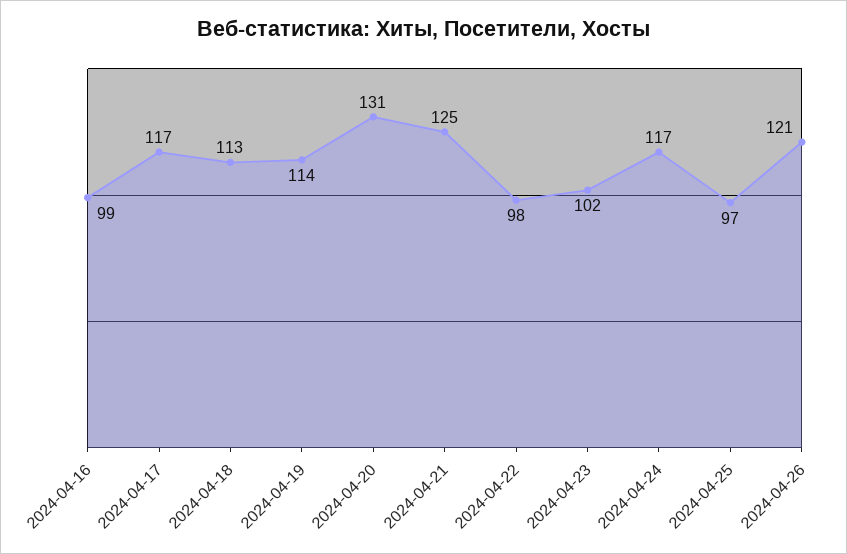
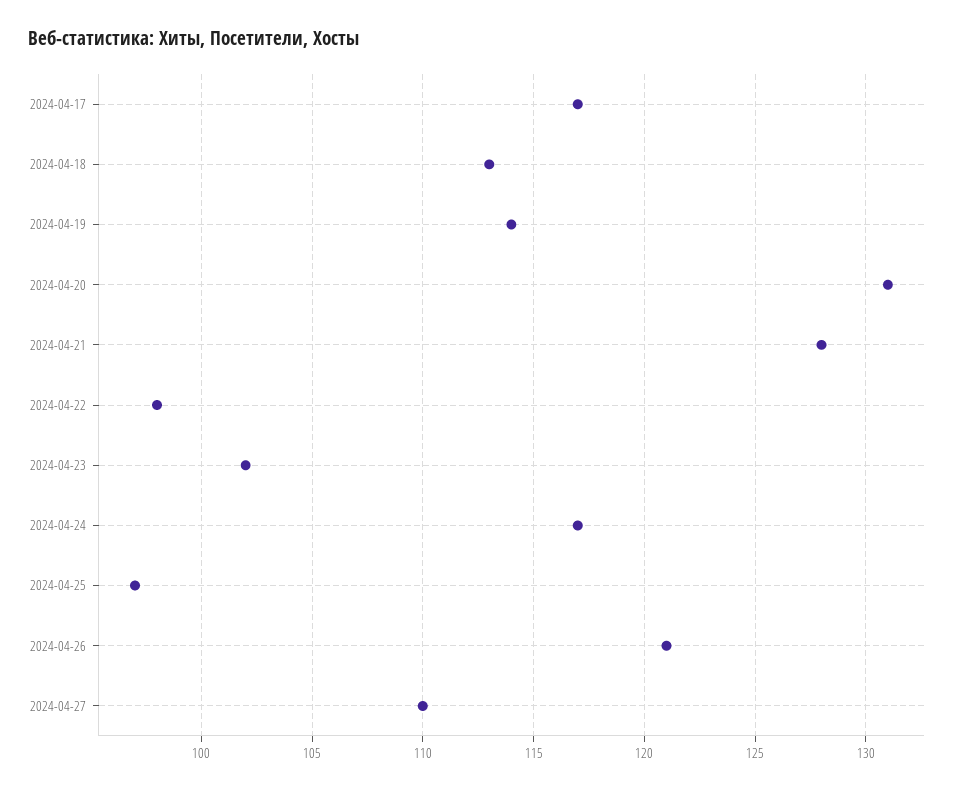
2024-04-16: 99 -> none
2024-04-21: 125 -> 128
2024-04-27: none -> 110

